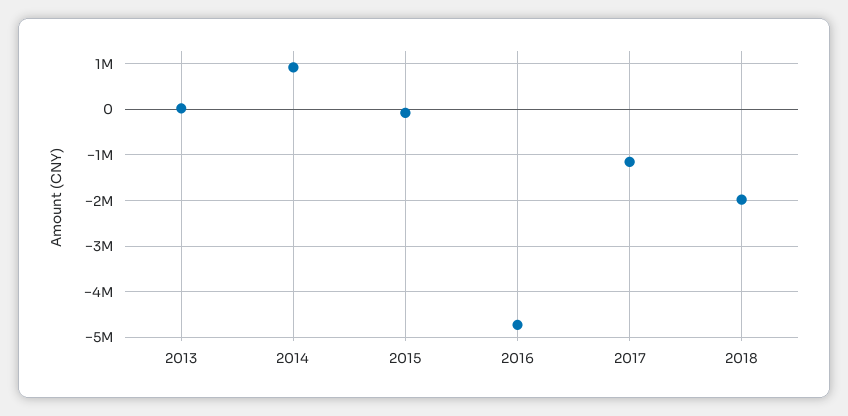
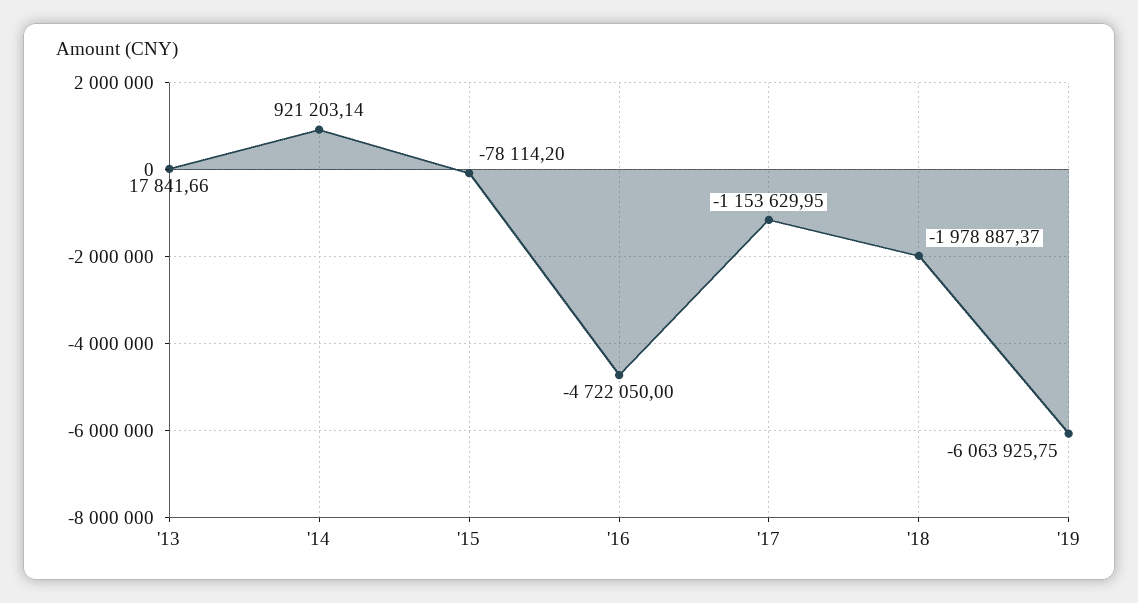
'19: none -> -6063925.75

